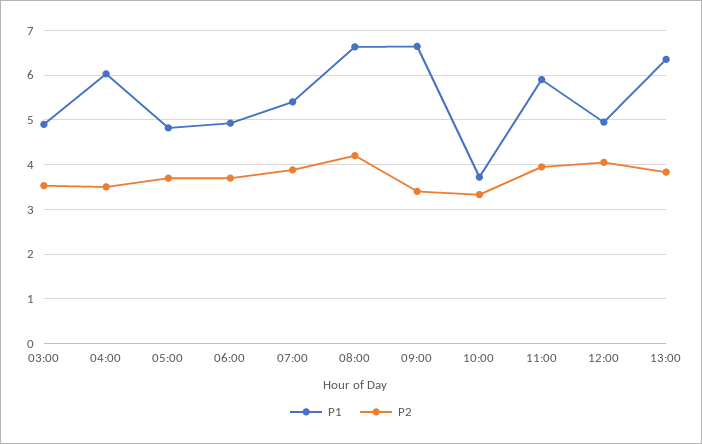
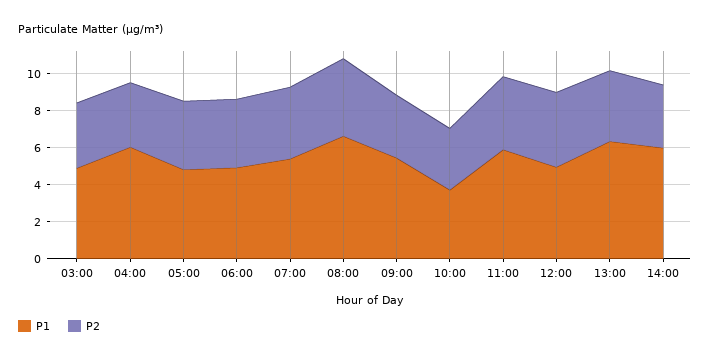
P1, 09:00: 6.6 -> 5.5
P1, 14:00: none -> 6
P2, 14:00: none -> 3.5

